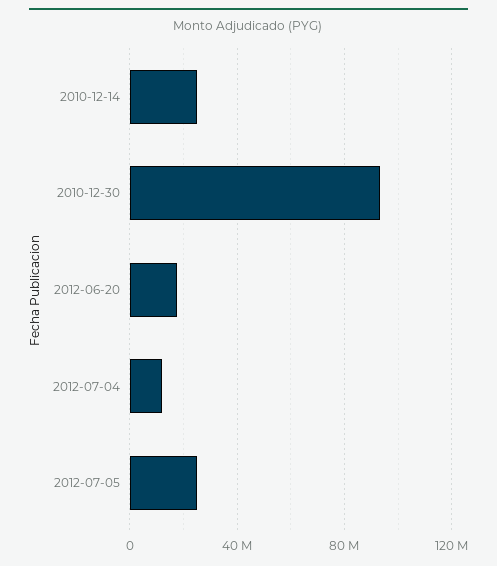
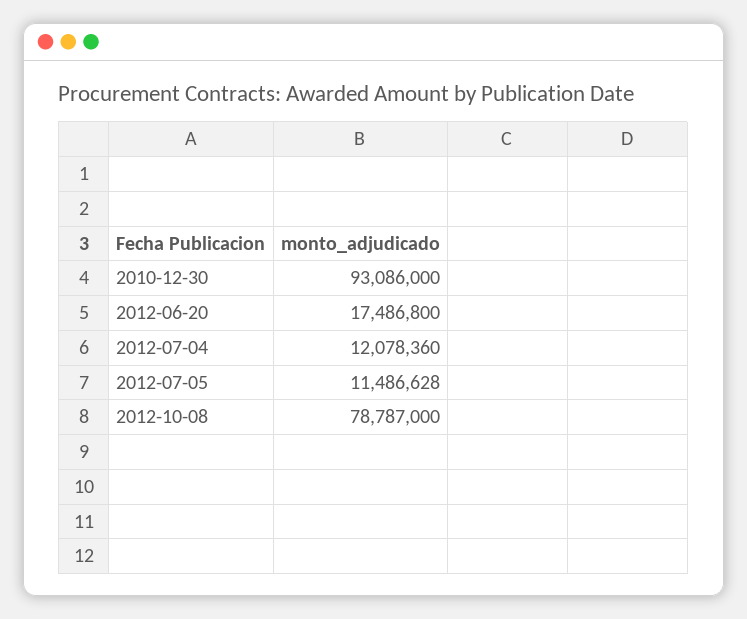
2010-12-14: 25000000 -> none
2012-07-05: 25000000 -> 11486628
2012-10-08: none -> 78787000

